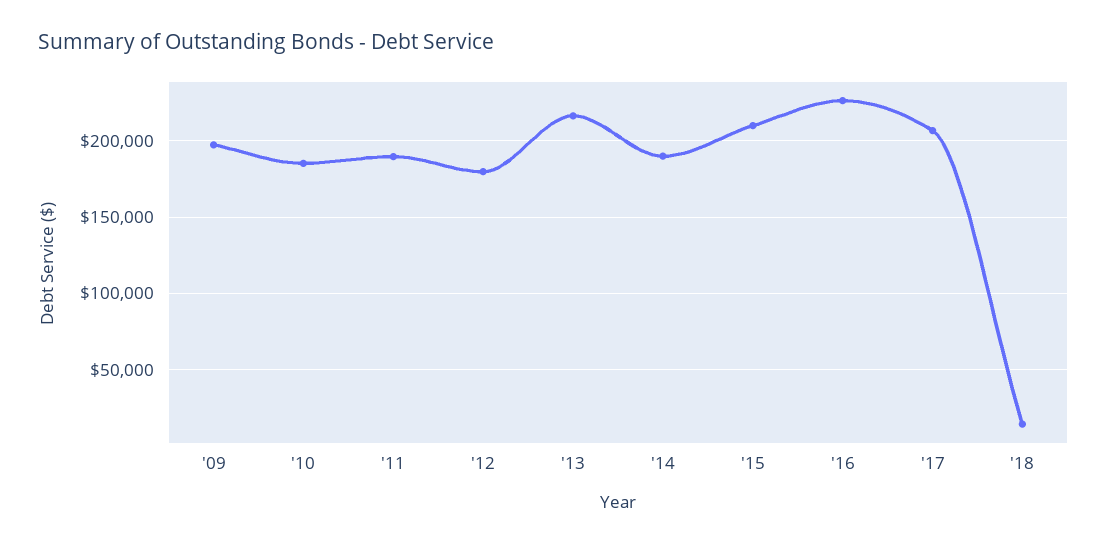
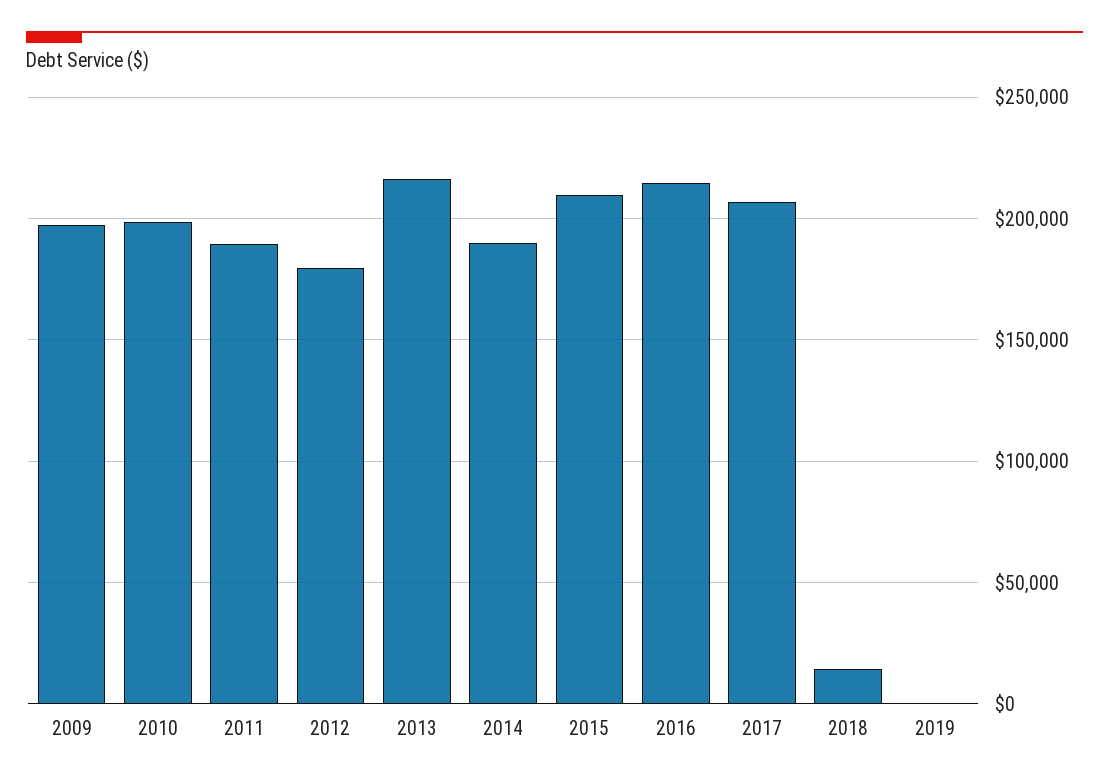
'10: 185000 -> 200000
'16: 225000 -> 215000
2019: none -> 0

